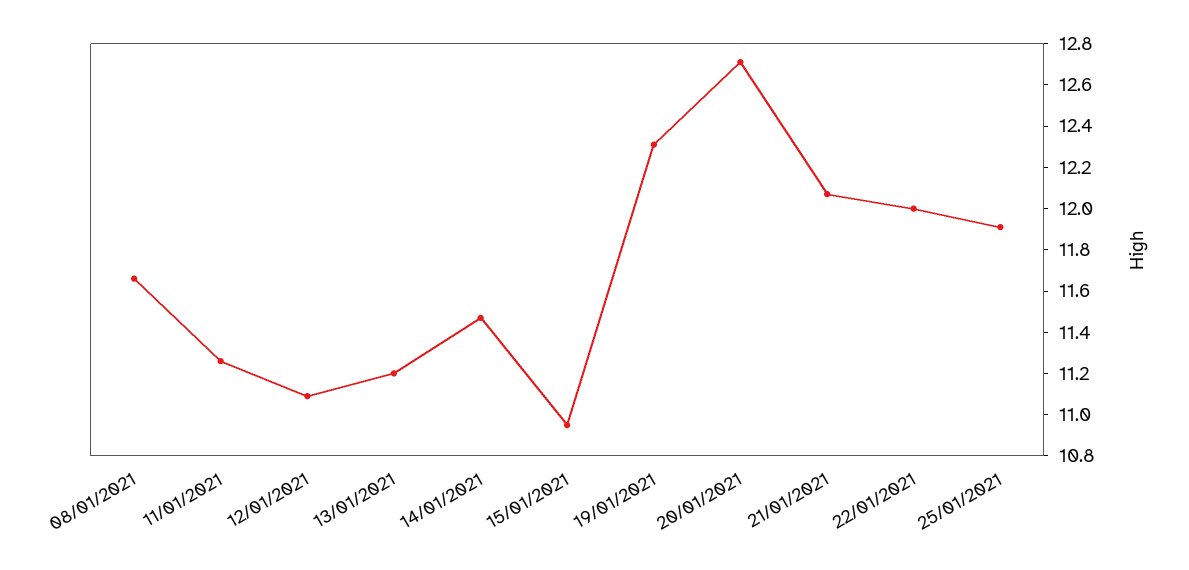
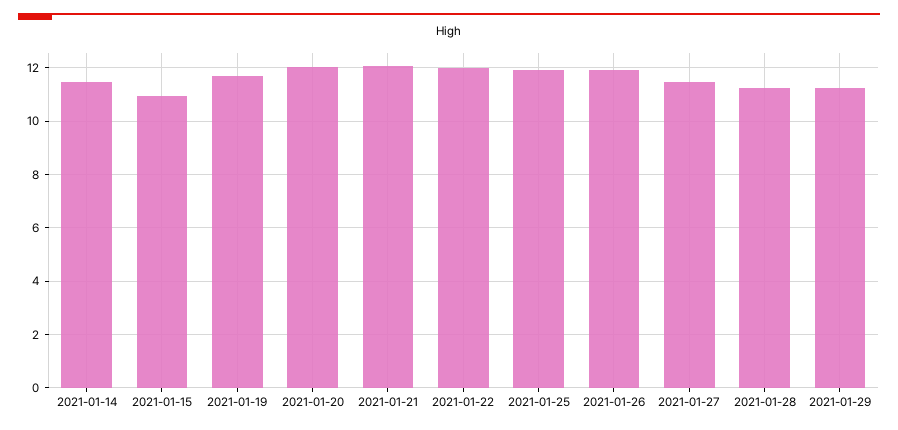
08/01/2021: 11.65 -> none
11/01/2021: 11.25 -> none
12/01/2021: 11.1 -> none
13/01/2021: 11.2 -> none
19/01/2021: 12.3 -> 11.75
20/01/2021: 12.7 -> 12
2021-01-26: none -> 12
2021-01-27: none -> 11.5
2021-01-28: none -> 11.25
2021-01-29: none -> 11.25

